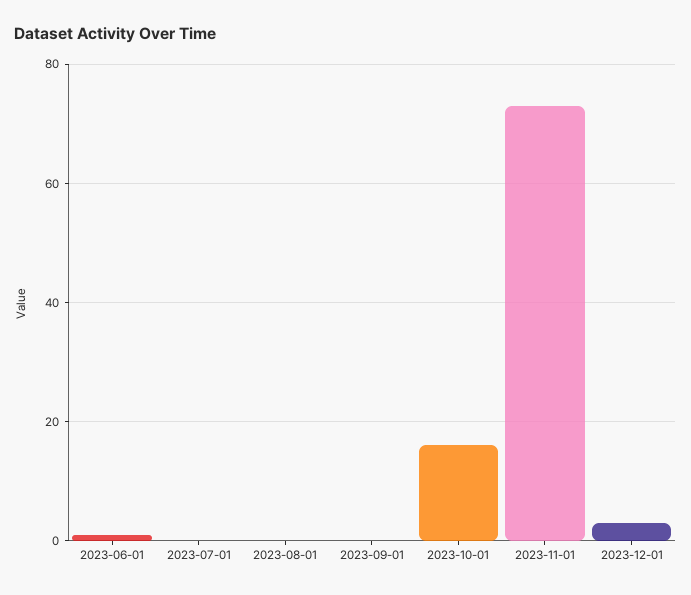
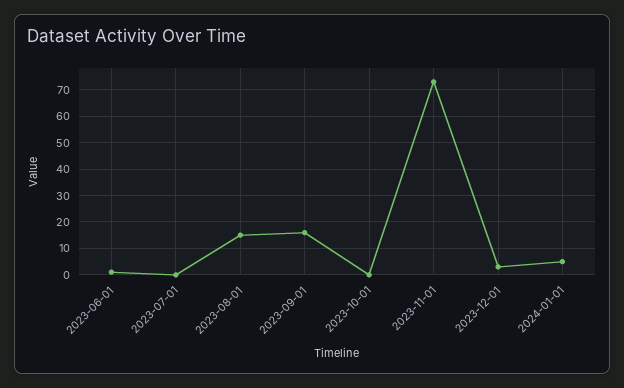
2023-08-01: 0 -> 15
2023-09-01: 0 -> 15
2023-10-01: 15 -> 0
2024-01-01: none -> 5

